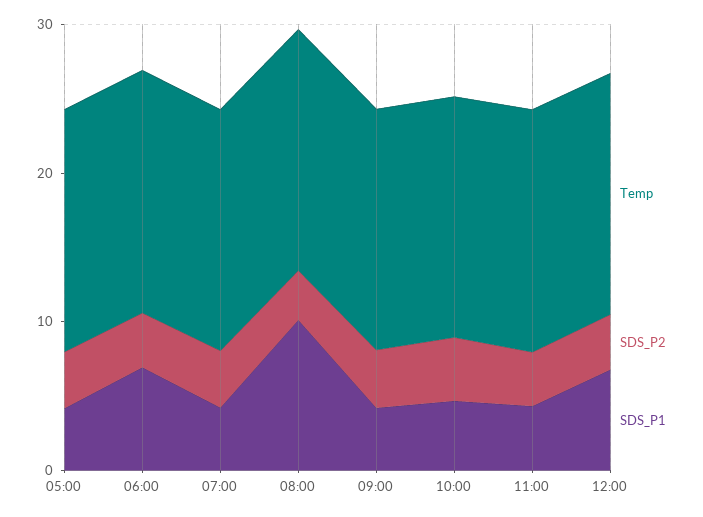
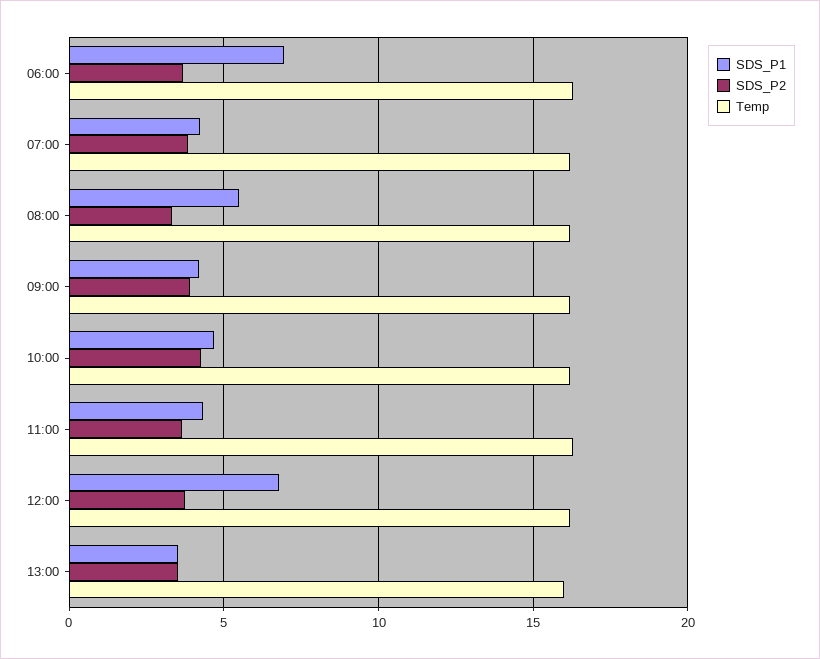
Temp, 05:00: 16 -> none
SDS_P2, 05:00: 4 -> none
SDS_P1, 05:00: 4 -> none
SDS_P1, 08:00: 10 -> 5.5
SDS_P1, 13:00: none -> 3.5
SDS_P2, 13:00: none -> 3.5
Temp, 13:00: none -> 16

